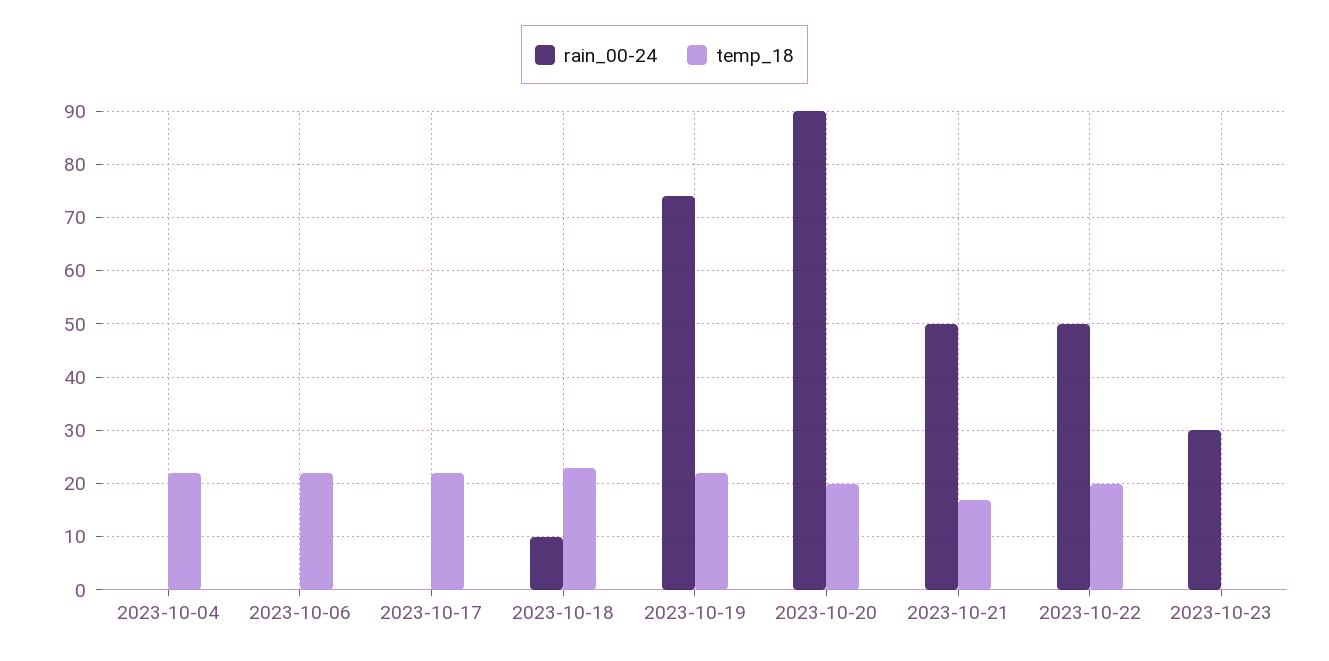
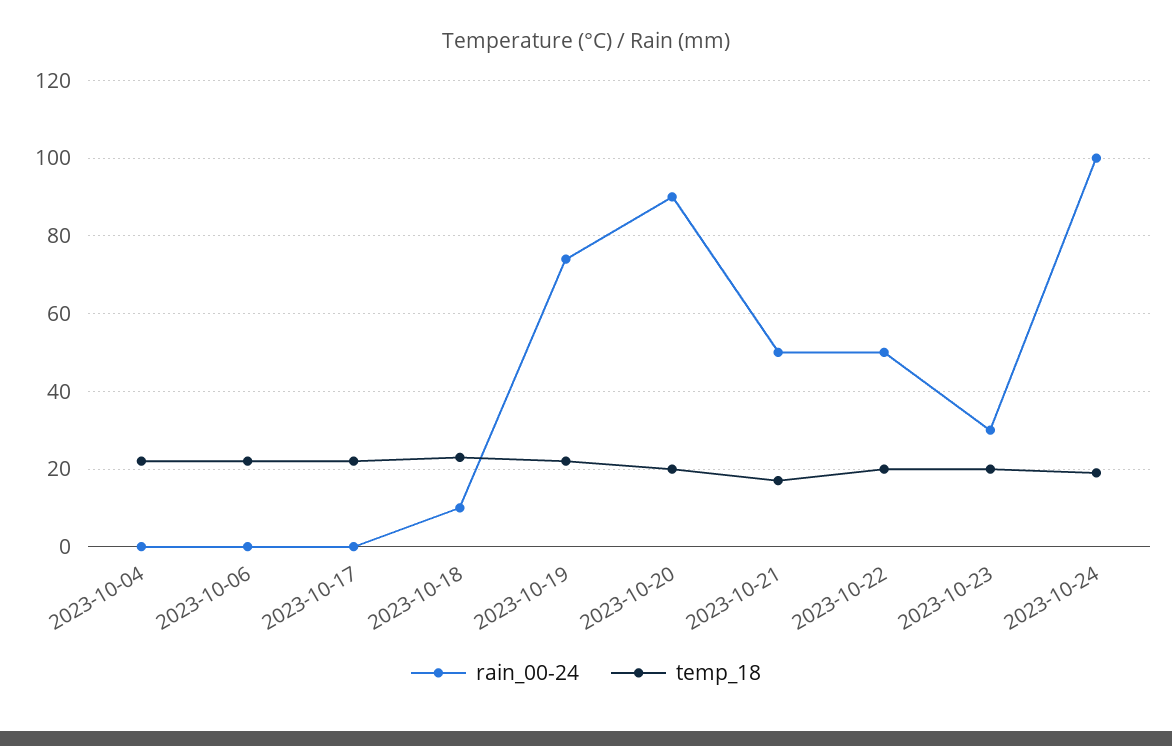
temp_18, 2023-10-23: 0 -> 20
rain_00-24, 2023-10-24: none -> 100
temp_18, 2023-10-24: none -> 20

